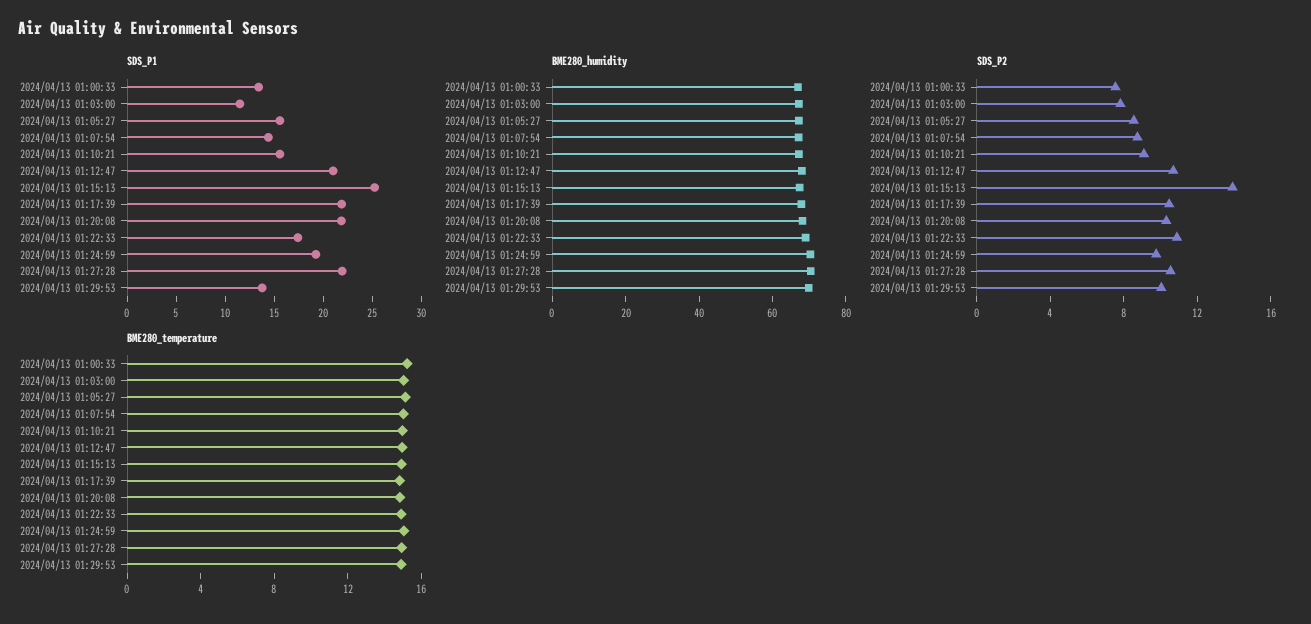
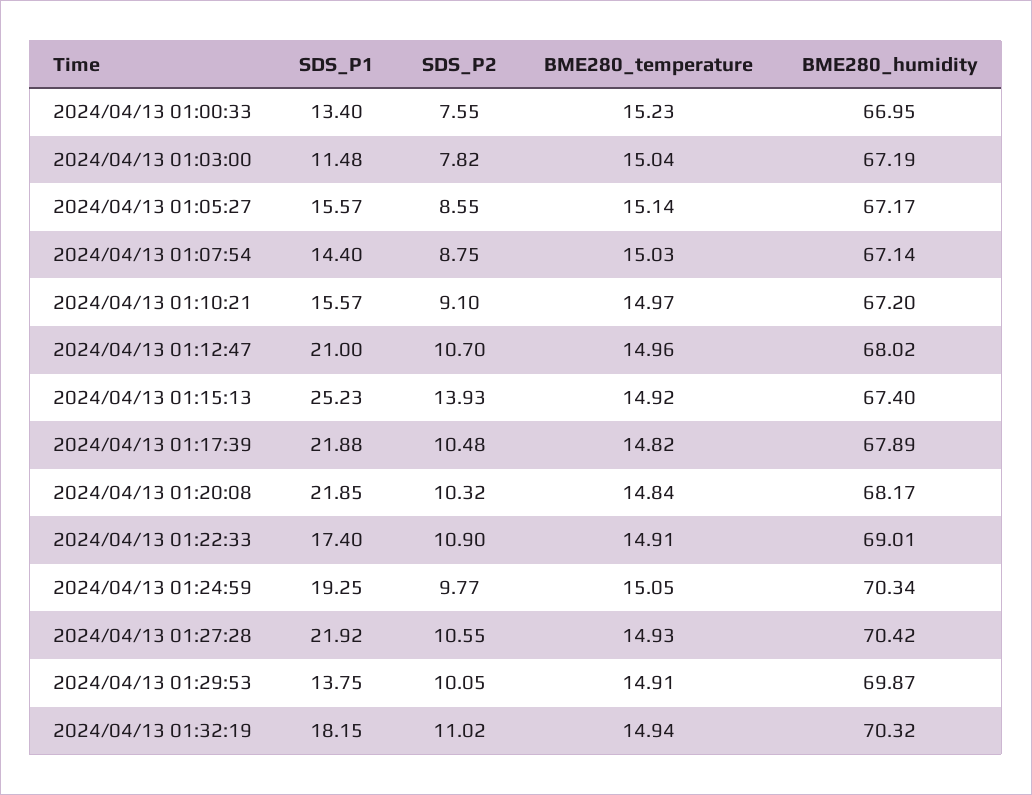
SDS_P1, 2024/04/13 01:32:19: none -> 18.15
SDS_P2, 2024/04/13 01:32:19: none -> 11.02
BME280_temperature, 2024/04/13 01:32:19: none -> 14.94
BME280_humidity, 2024/04/13 01:32:19: none -> 70.32

